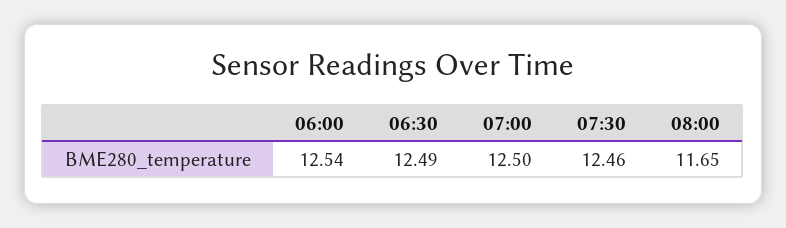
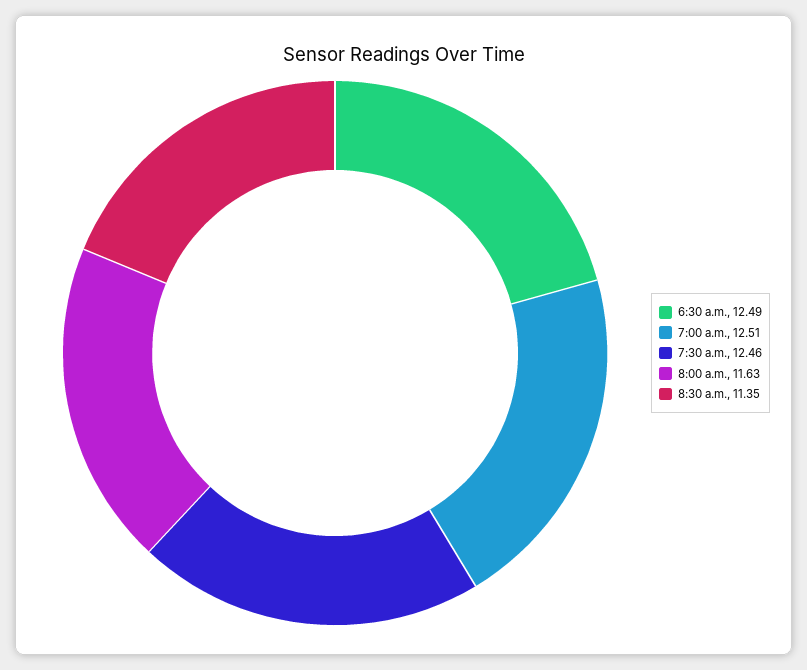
06:00: 12.54 -> none
07:00: 12.5 -> 12.51
08:00: 11.65 -> 11.63
8:30 a.m.: none -> 11.35

